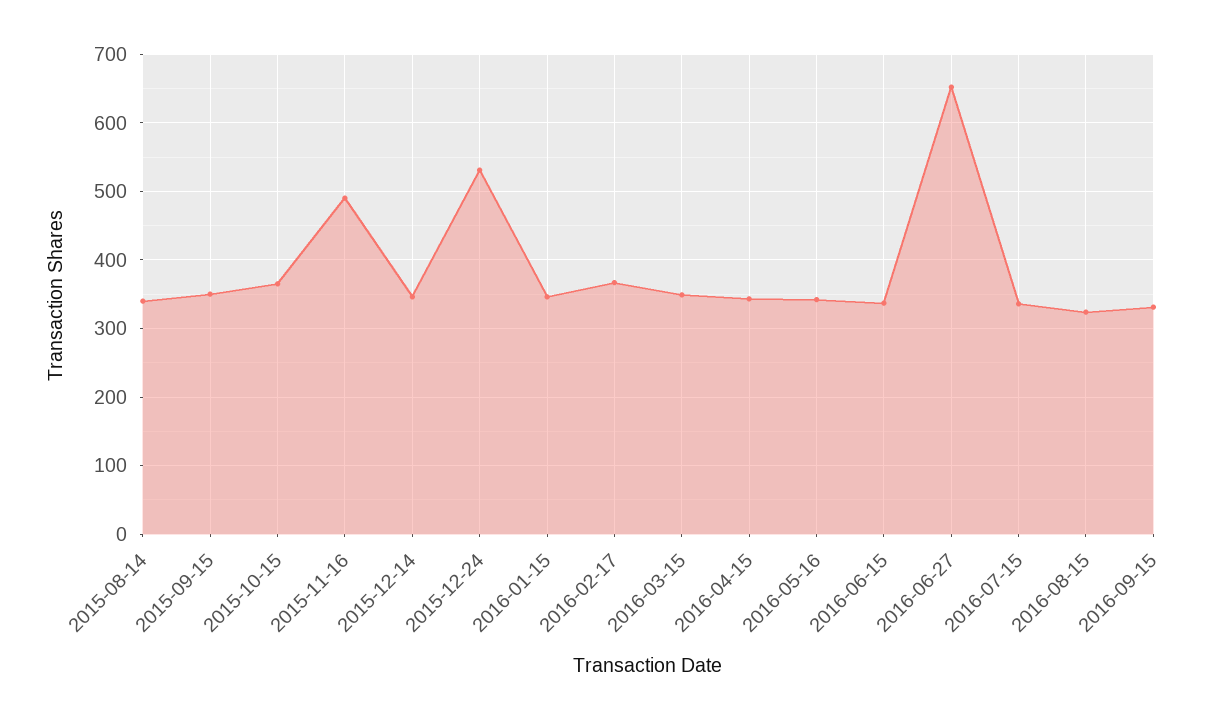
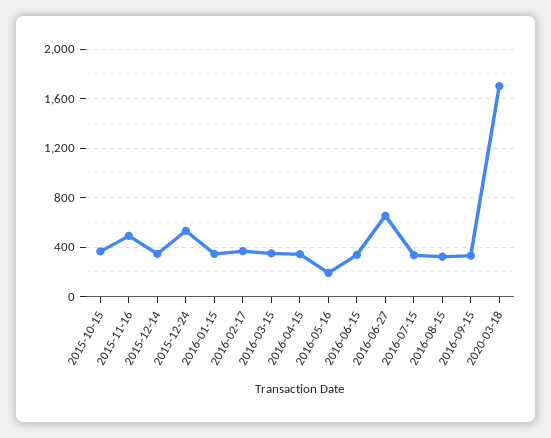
2015-08-14: 340 -> none
2015-09-15: 350 -> none
2016-05-16: 340 -> 200
2020-03-18: none -> 1700

